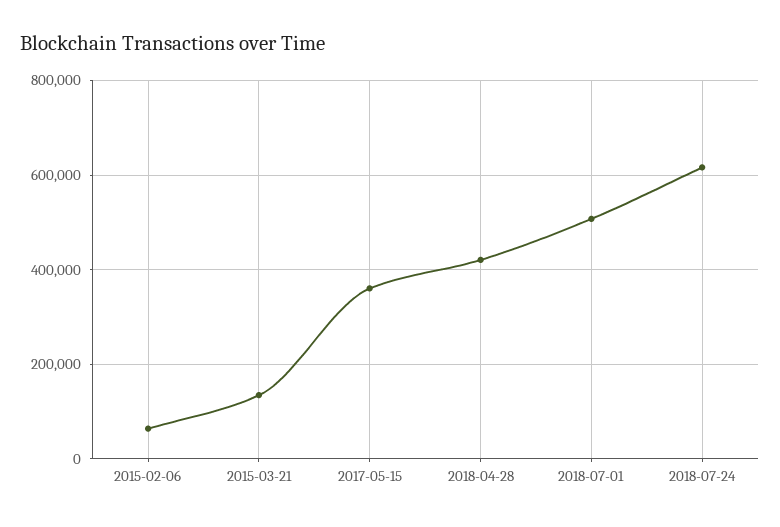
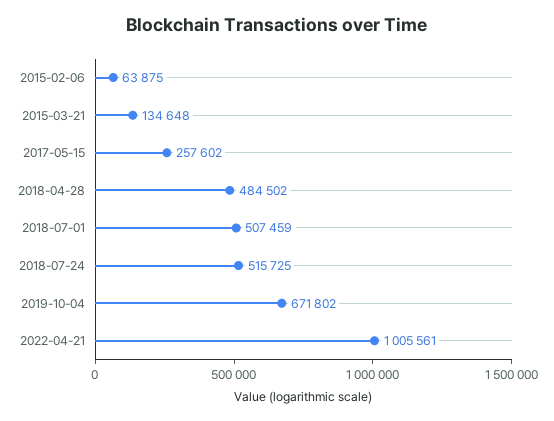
2017-05-15: 360000 -> 257602
2018-04-28: 420000 -> 484502
2018-07-24: 620000 -> 515725
2019-10-04: none -> 671802
2022-04-21: none -> 1005561

